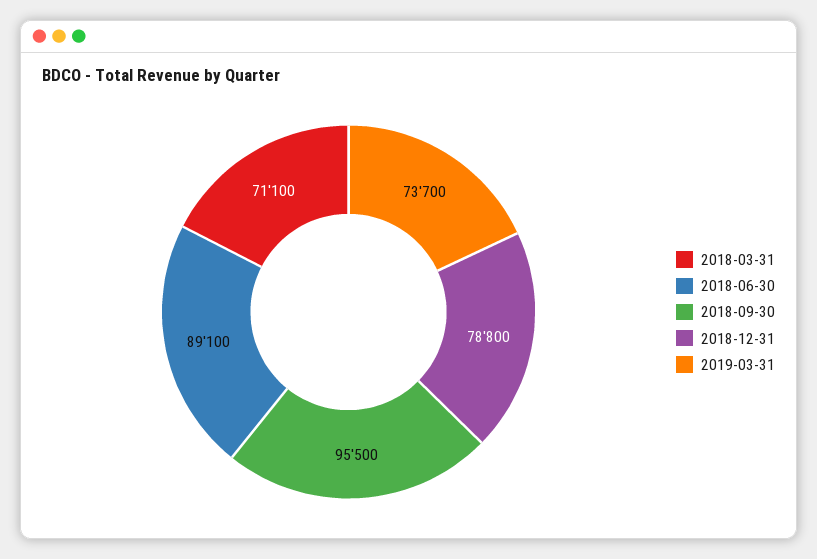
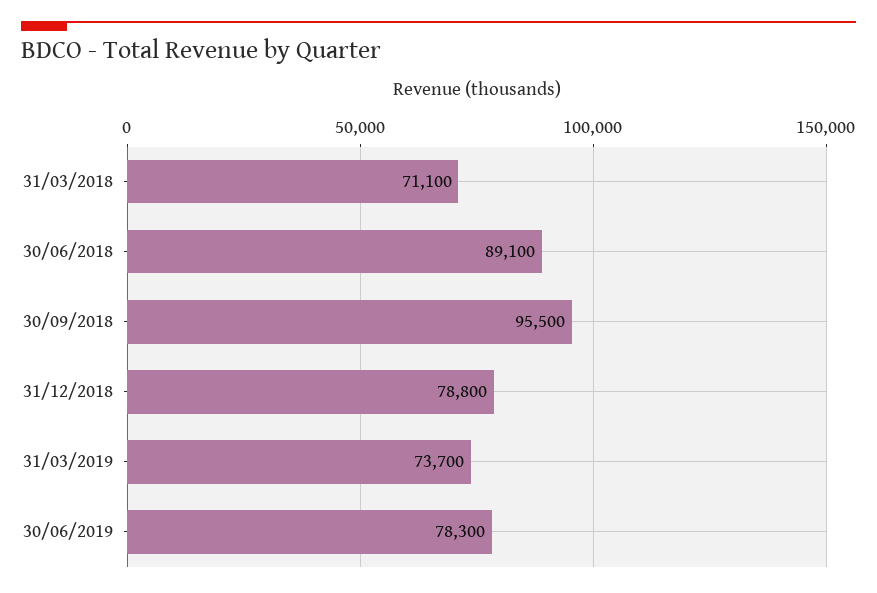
30/06/2019: none -> 78300

